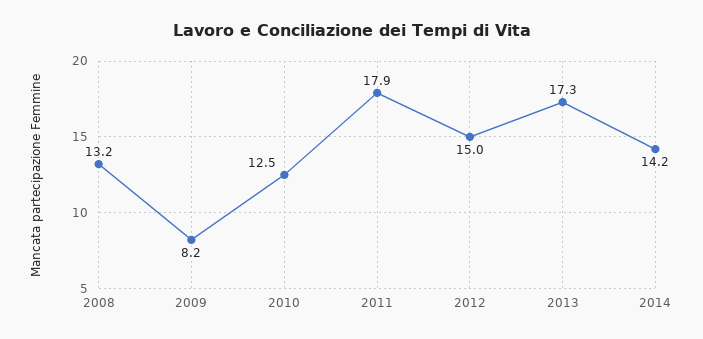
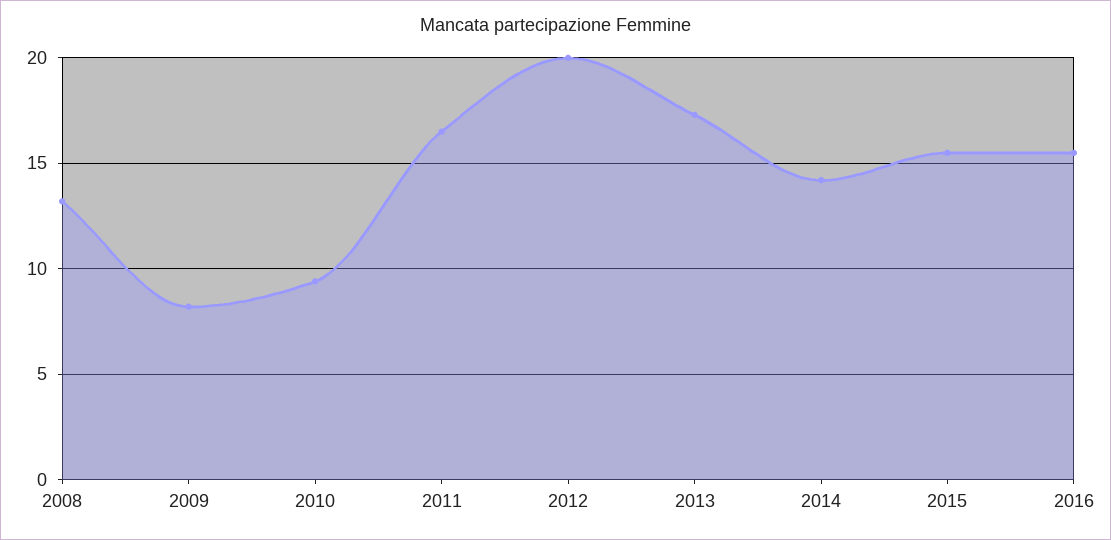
2010: 12.5 -> 9.5
2011: 17.9 -> 16.5
2012: 15 -> 20
2015: none -> 15.5
2016: none -> 15.5

